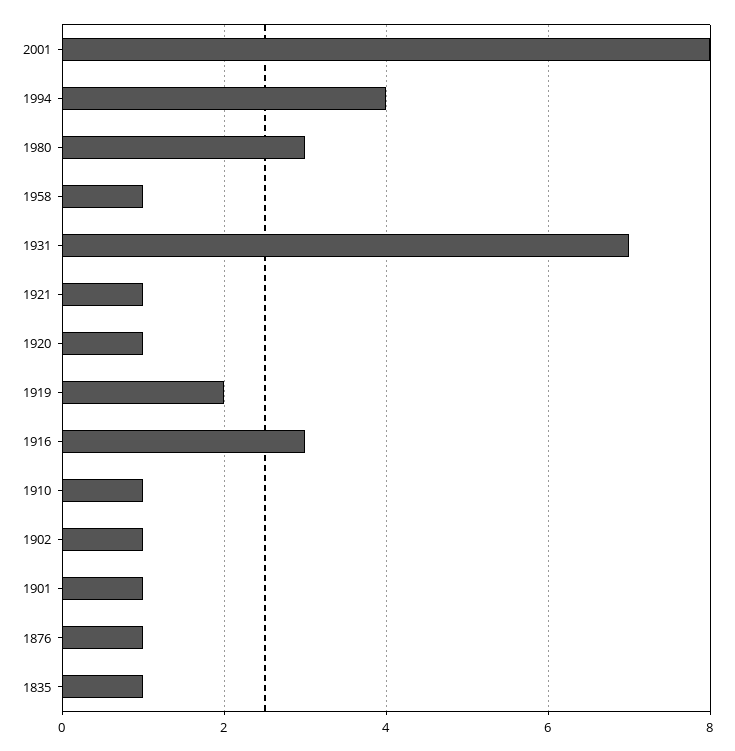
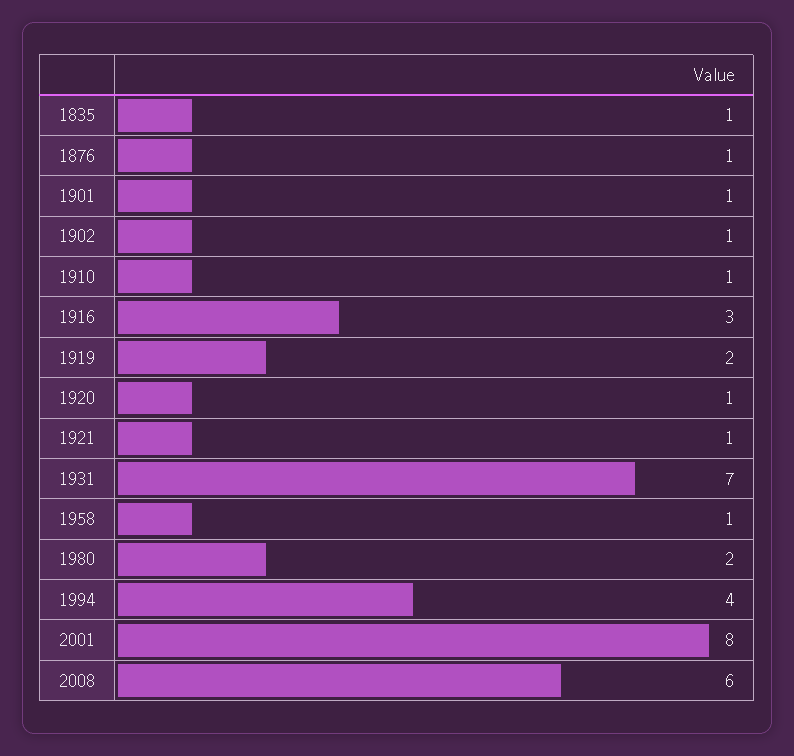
1980: 3 -> 2
2008: none -> 6

